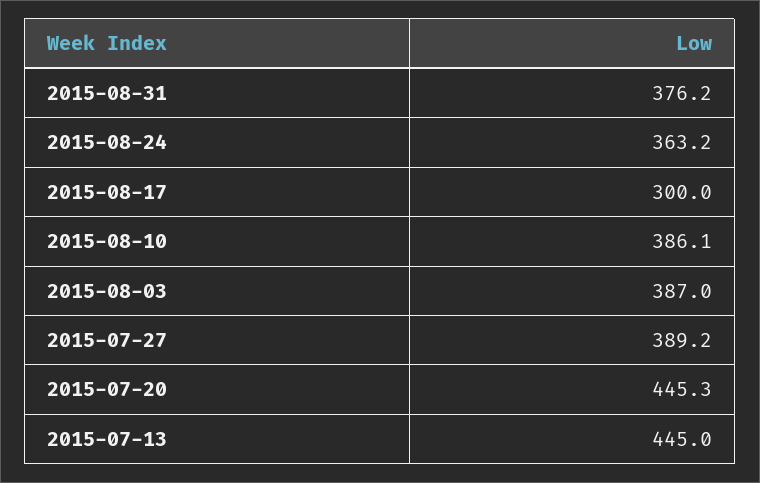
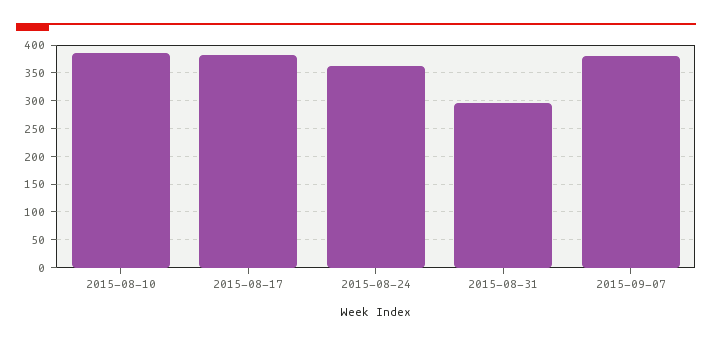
2015-08-31: 376.2 -> 300
2015-08-17: 300 -> 375
2015-08-03: 387 -> none
2015-07-27: 389.2 -> none
2015-07-20: 445.3 -> none
2015-07-13: 445 -> none
2015-09-07: none -> 375

